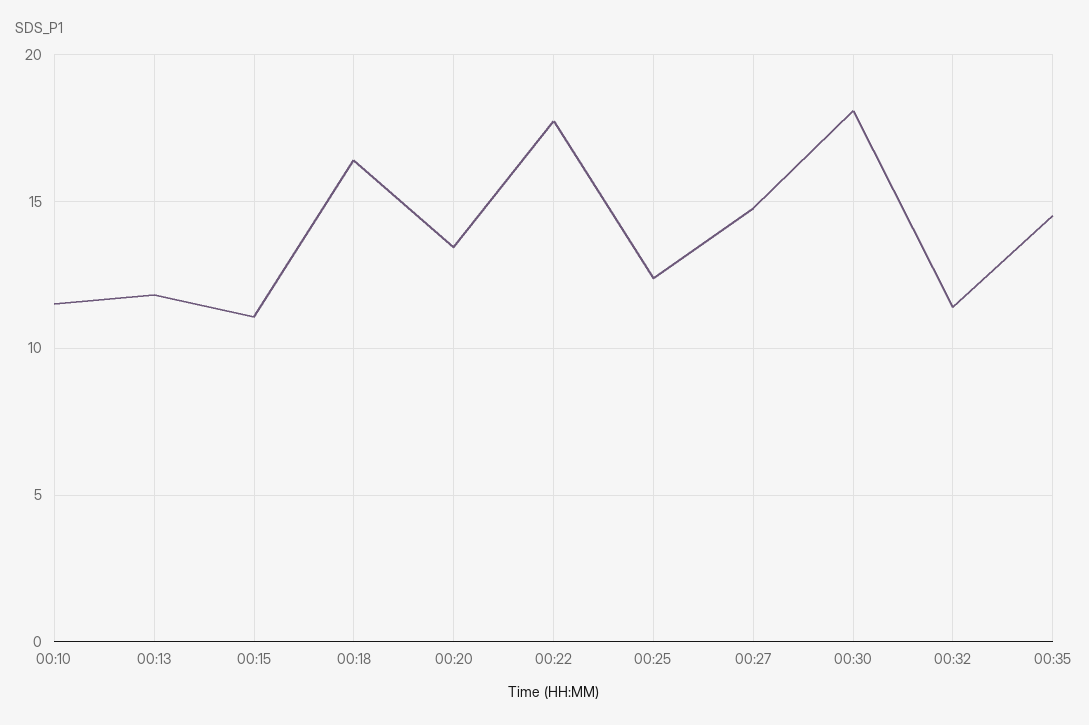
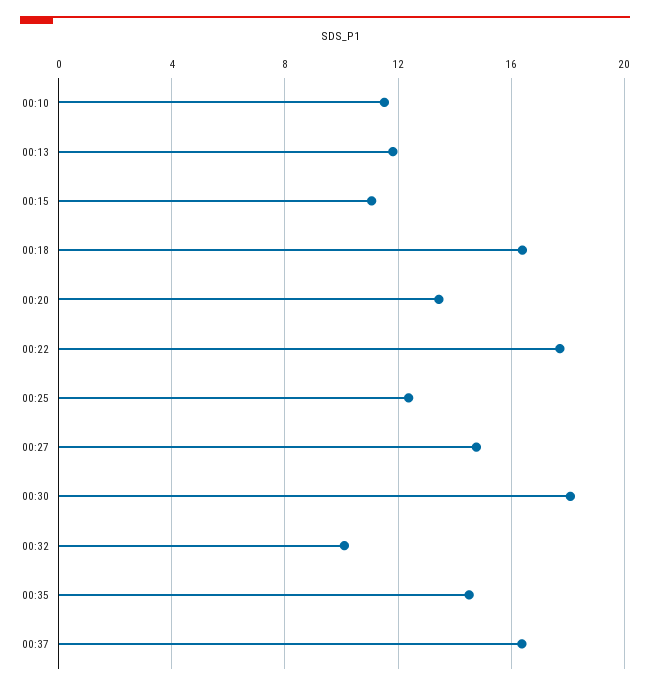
00:32: 11.5 -> 10
00:37: none -> 16.5

